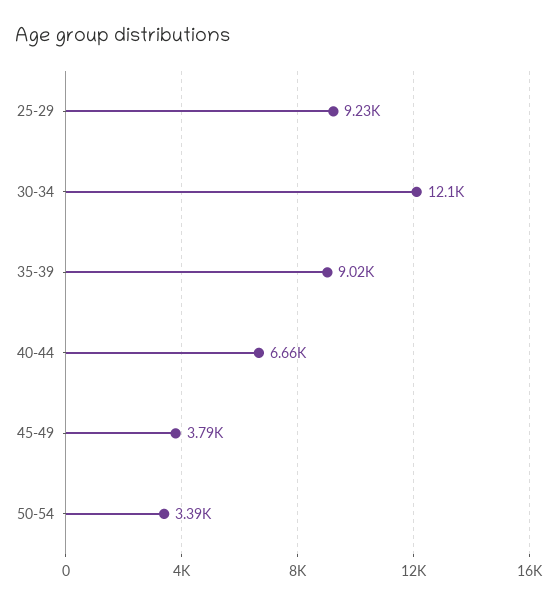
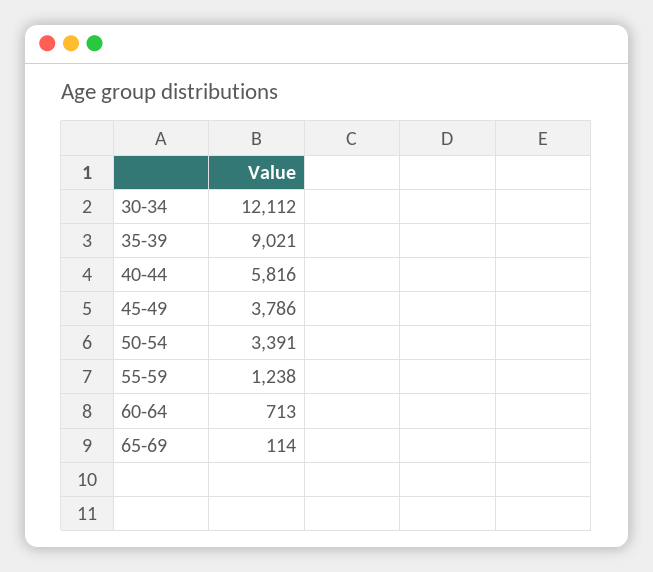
25-29: 9230 -> none
40-44: 6660 -> 5816
55-59: none -> 1238
60-64: none -> 713
65-69: none -> 114

